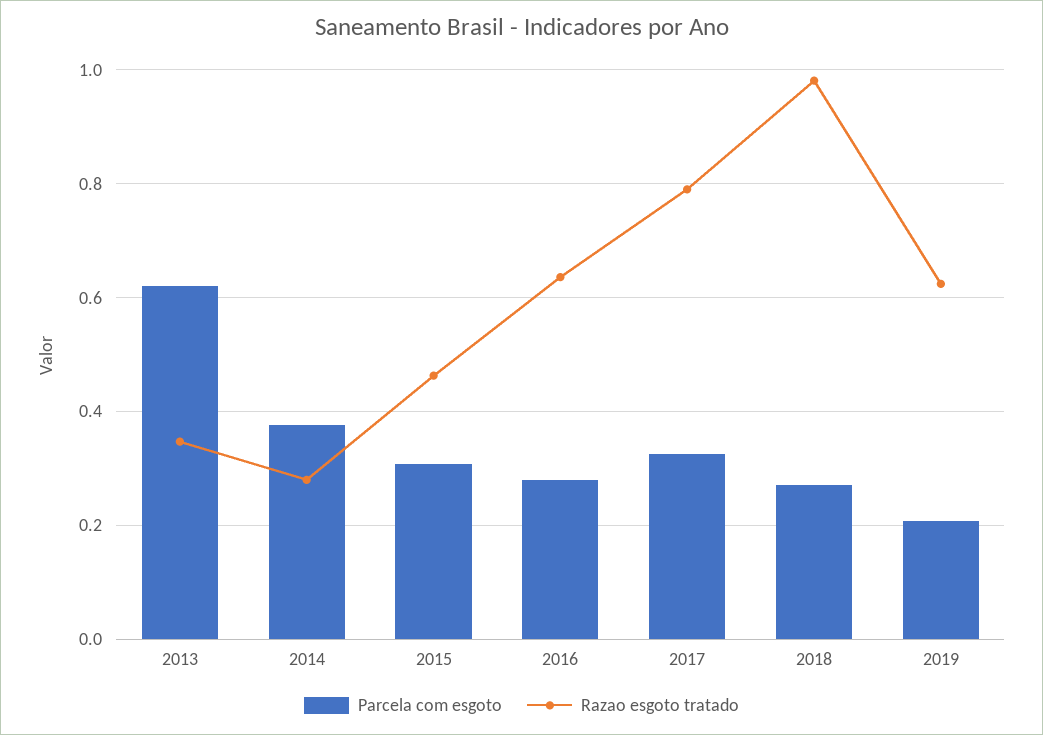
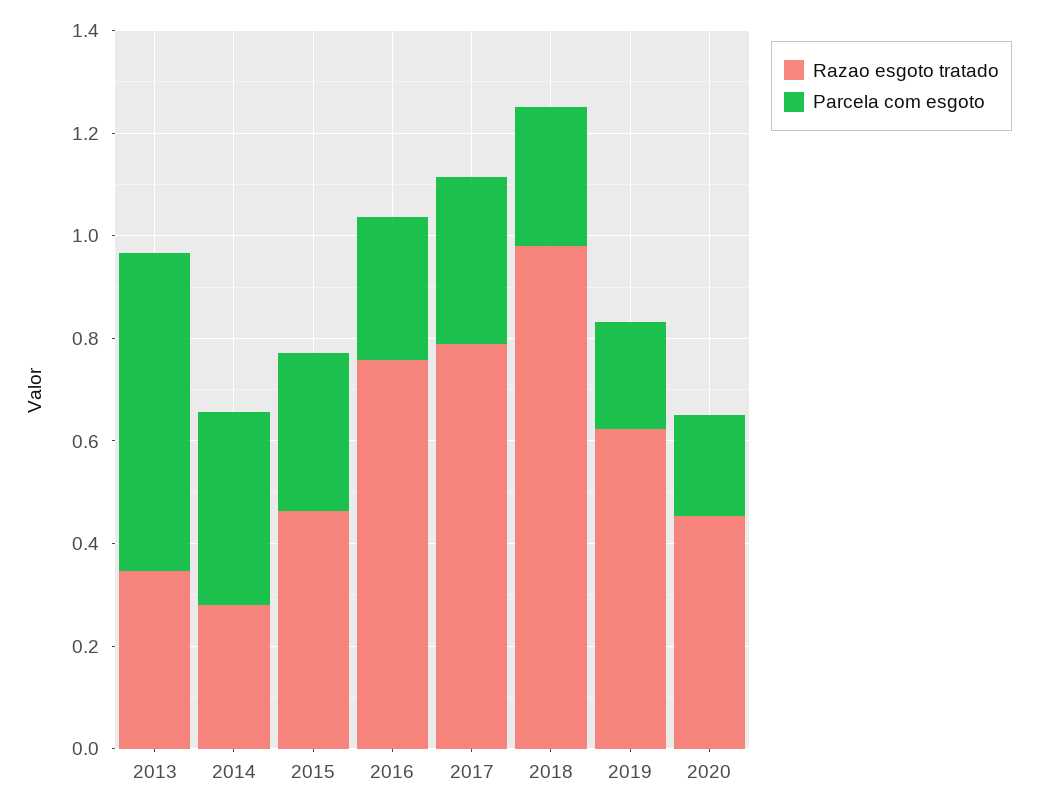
Razao esgoto tratado, 2016: 0.64 -> 0.75
Razao esgoto tratado, 2020: none -> 0.45
Parcela com esgoto, 2020: none -> 0.2

